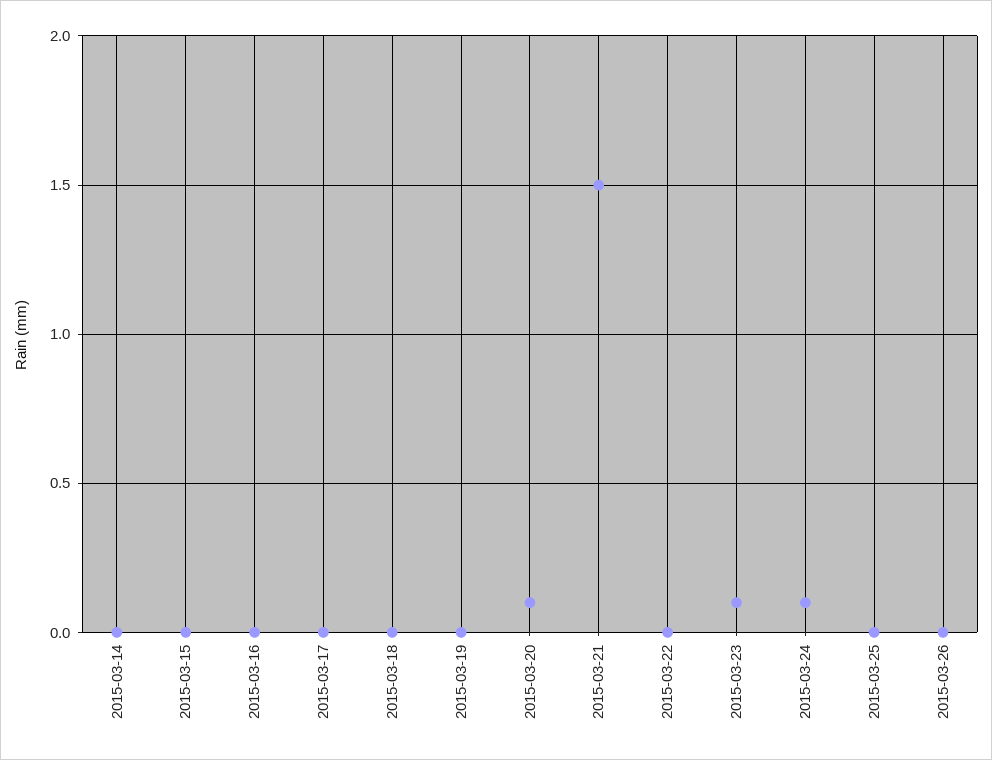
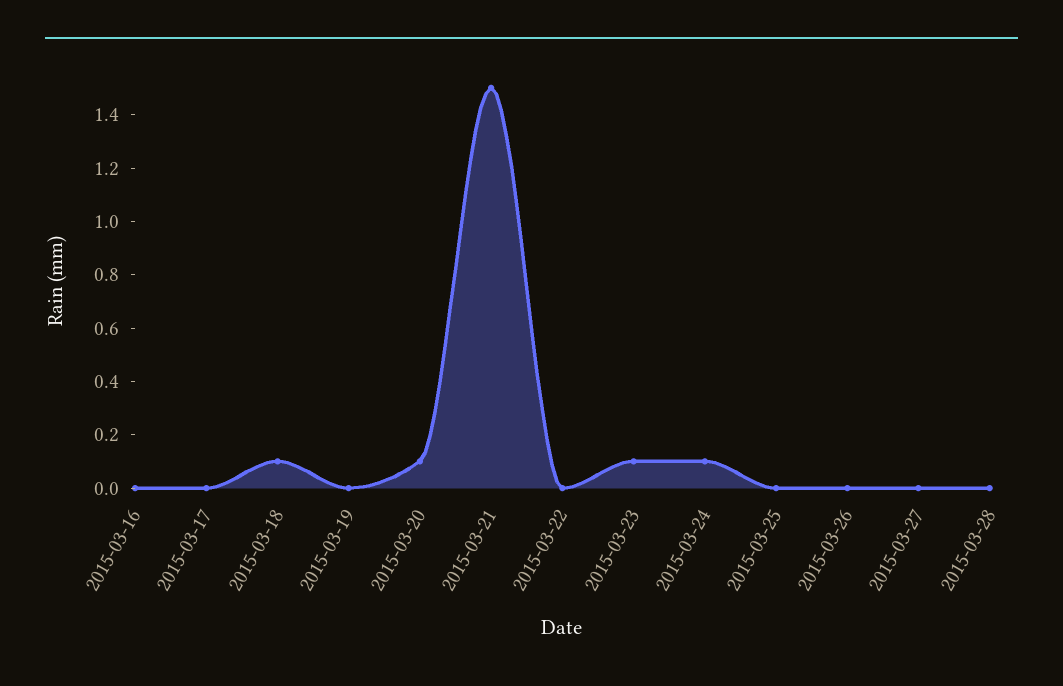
2015-03-14: 0 -> none
2015-03-15: 0 -> none
2015-03-18: 0 -> 0.1
2015-03-27: none -> 0
2015-03-28: none -> 0

